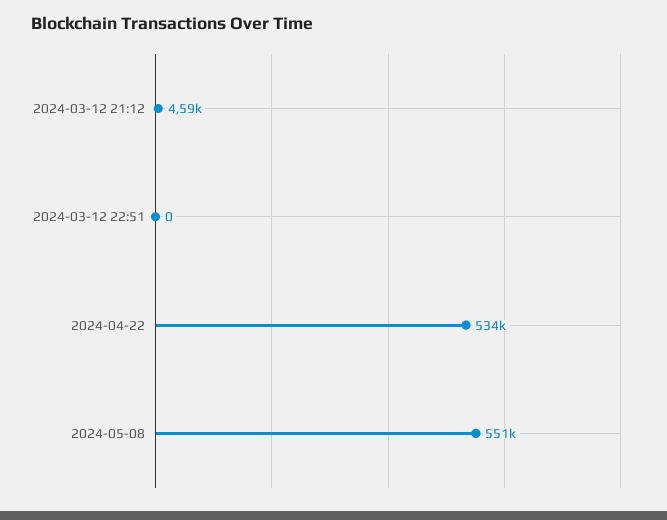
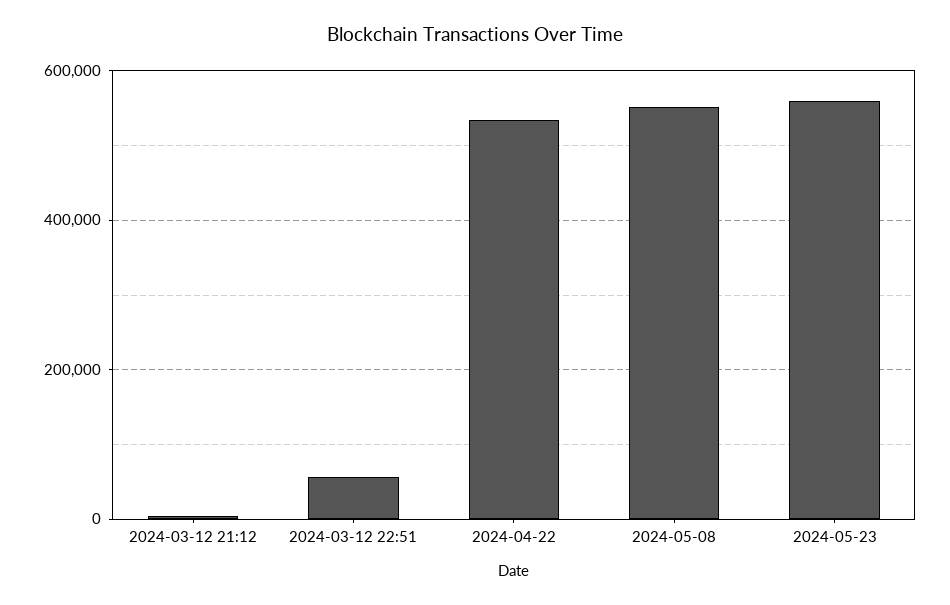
2024-03-12 22:51: 0 -> 60000
2024-05-23: none -> 560000

